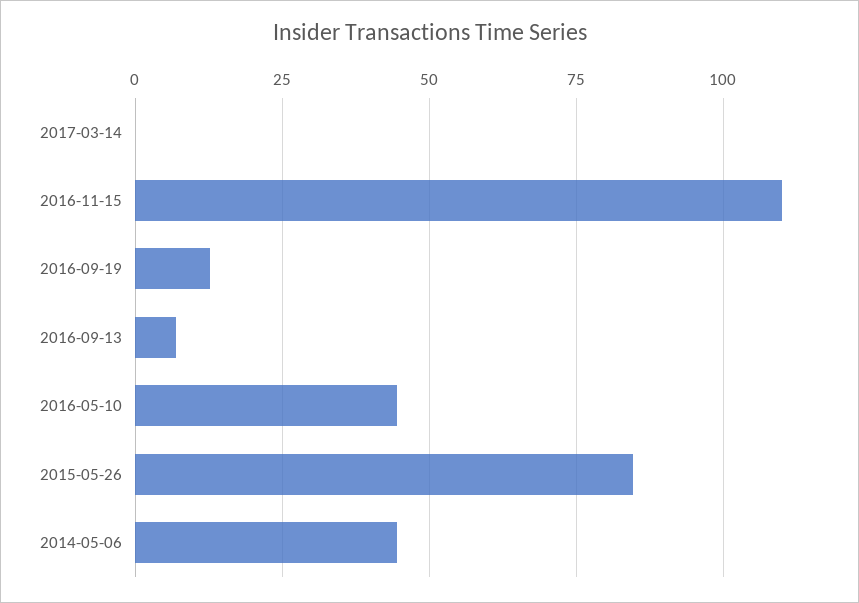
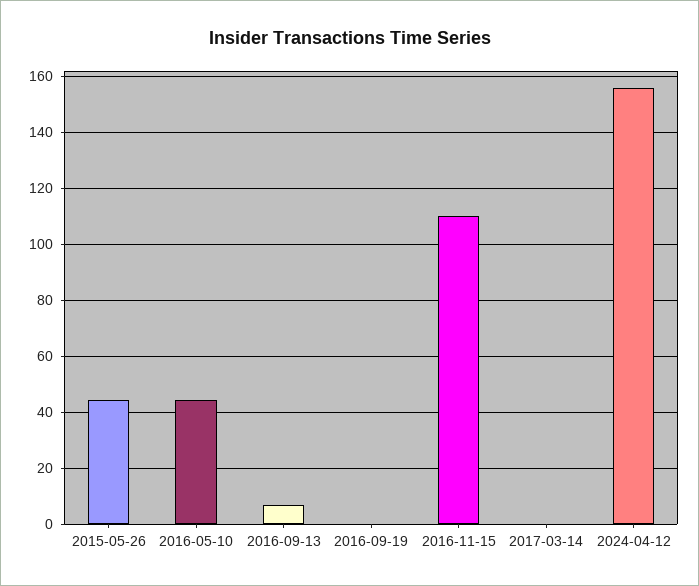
2016-09-19: 12.5 -> 0
2015-05-26: 85 -> 45
2014-05-06: 45 -> none
2024-04-12: none -> 155

